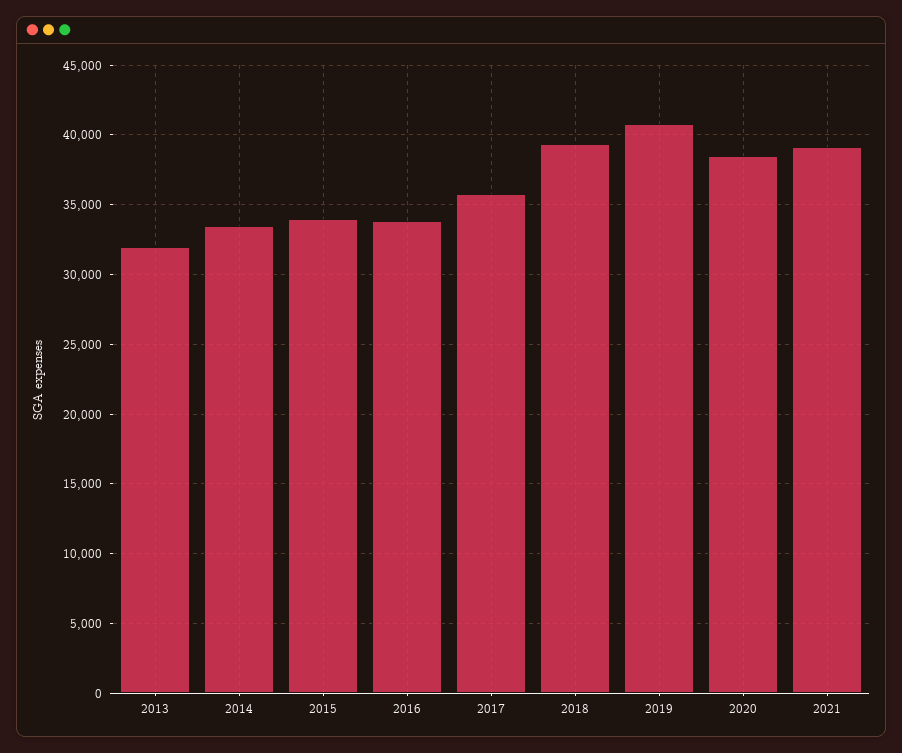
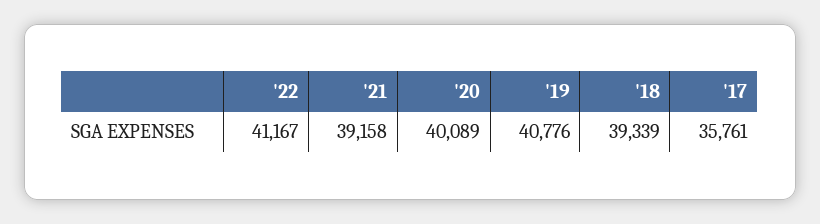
2013: 32000 -> none
2014: 33500 -> none
2015: 34000 -> none
2016: 34000 -> none
2020: 38500 -> 40089
'22: none -> 41167

